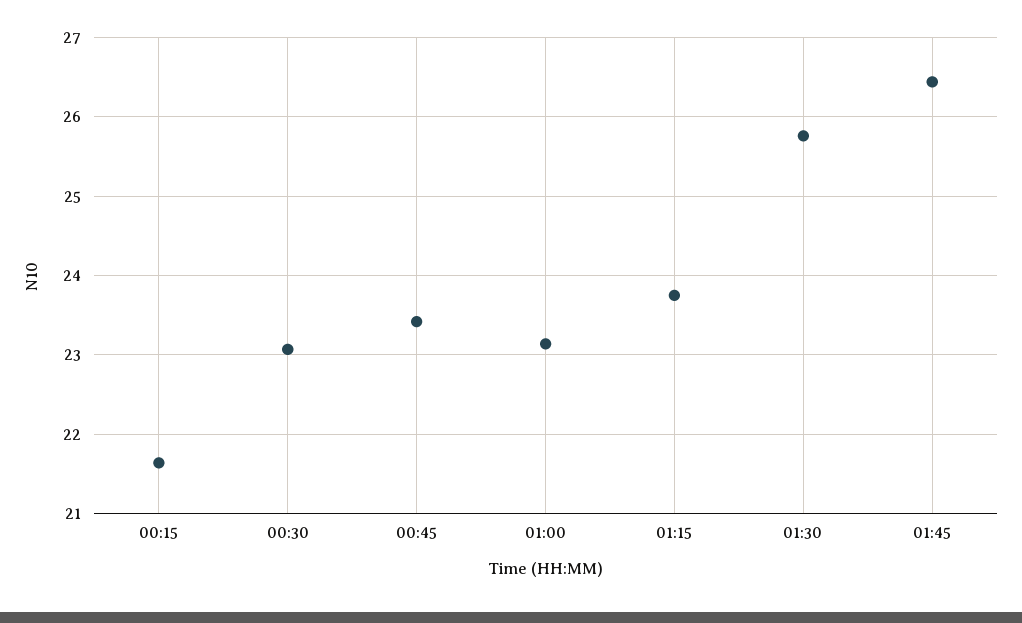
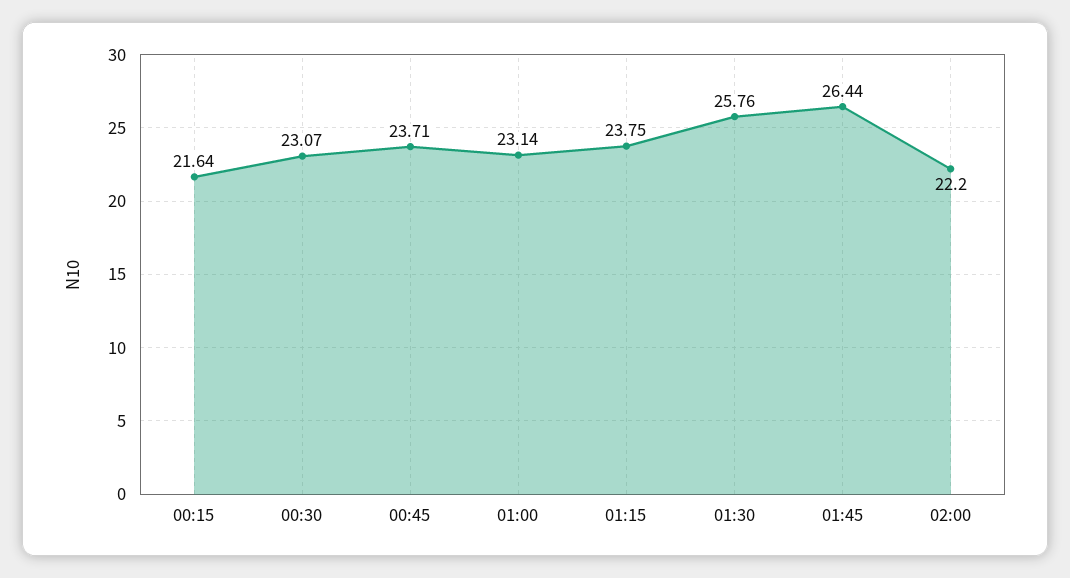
00:45: 23.4 -> 23.71
02:00: none -> 22.2

